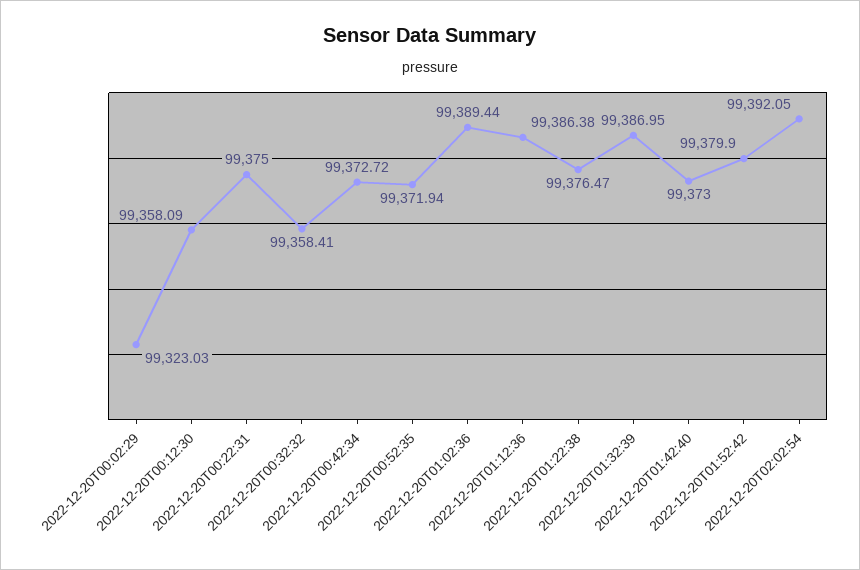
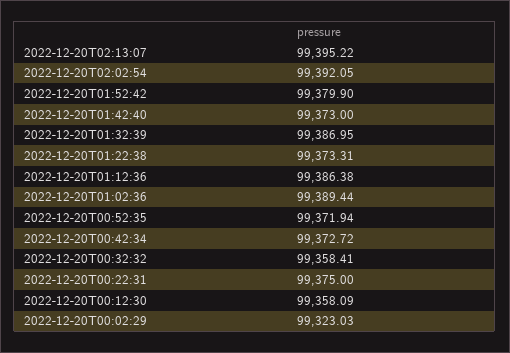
2022-12-20T01:22:38: 99376.47 -> 99373.31
2022-12-20T02:13:07: none -> 99395.22

